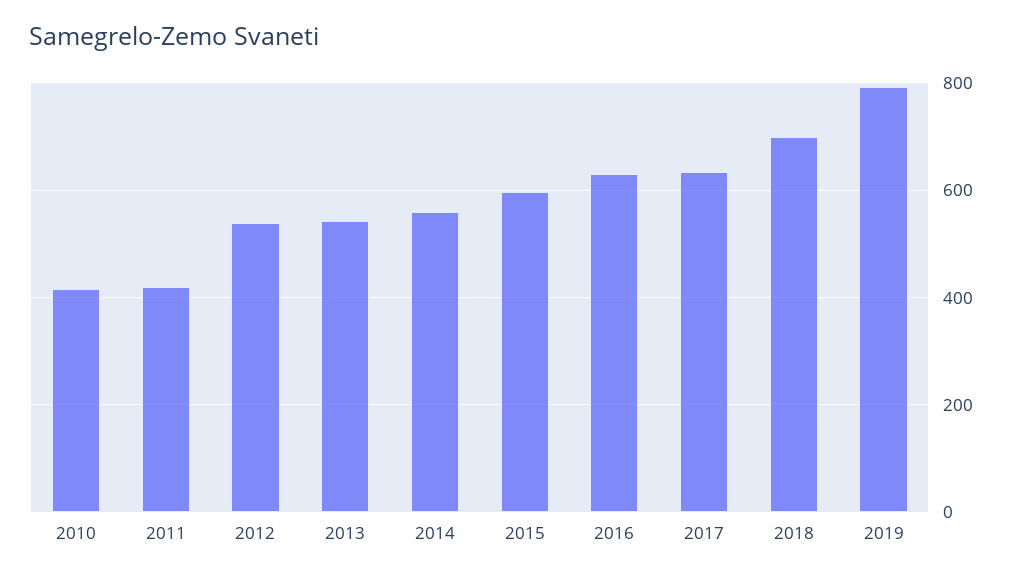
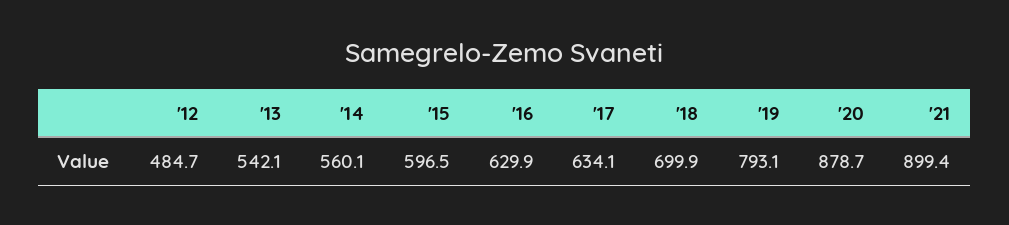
2010: 420 -> none
2011: 420 -> none
2012: 540 -> 484.7
'20: none -> 878.7
'21: none -> 899.4

